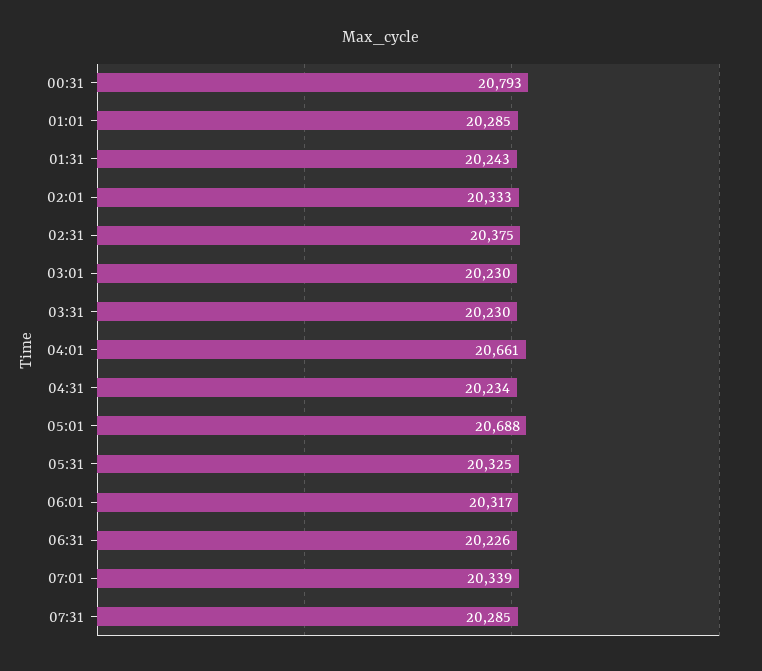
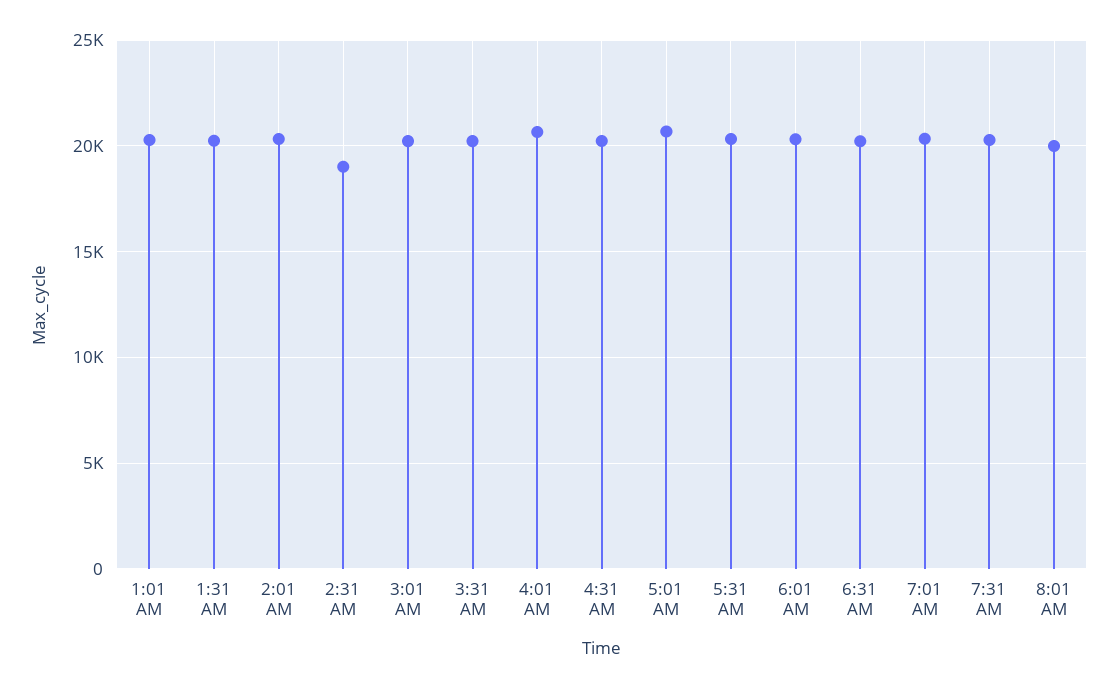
00:31: 20793 -> none
02:31: 20375 -> 19000
8:01 AM: none -> 20000

